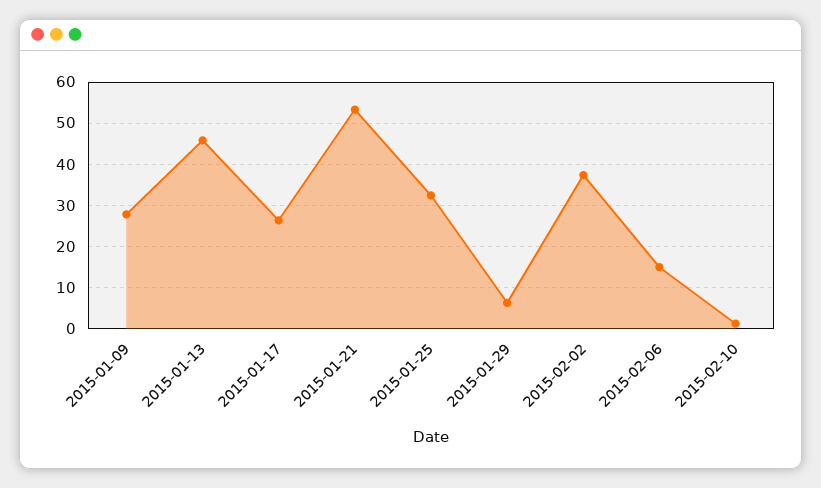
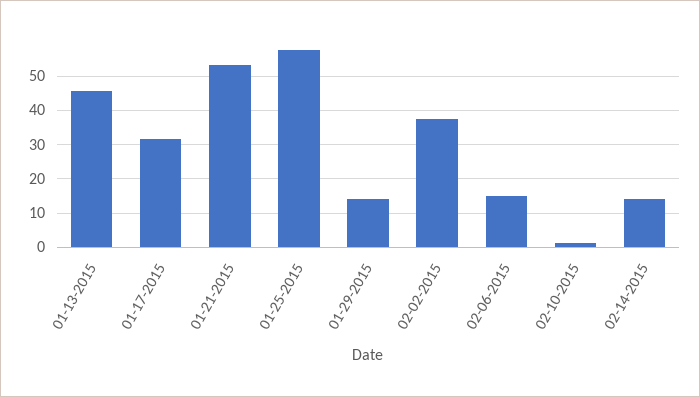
2015-01-09: 28 -> none
2015-01-17: 26 -> 32
2015-01-25: 32 -> 58
2015-01-29: 6 -> 14
02-14-2015: none -> 14

